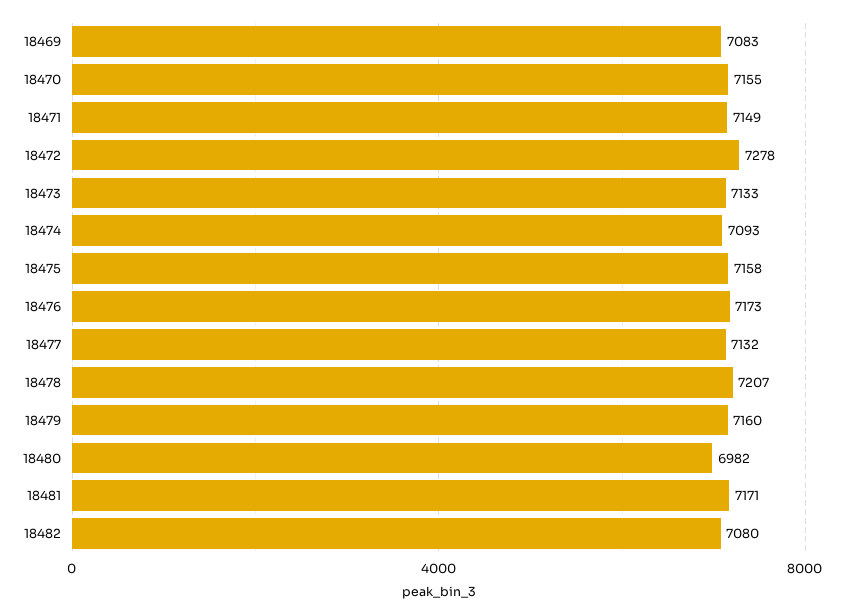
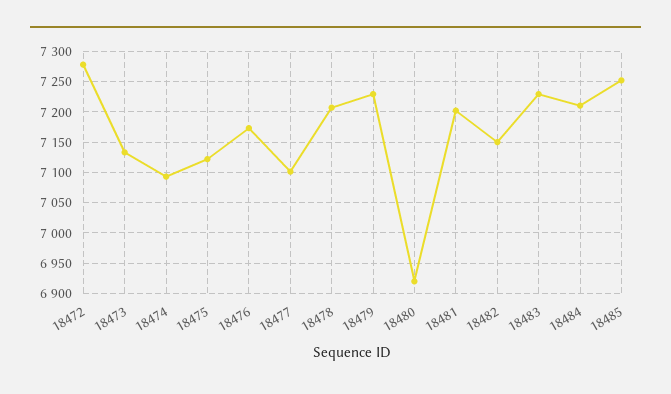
18469: 7083 -> none
18470: 7155 -> none
18471: 7149 -> none
18475: 7158 -> 7120
18477: 7132 -> 7100
18479: 7160 -> 7230
18480: 6982 -> 6920
18481: 7171 -> 7200
18482: 7080 -> 7150
18483: none -> 7230
18484: none -> 7210
18485: none -> 7250

